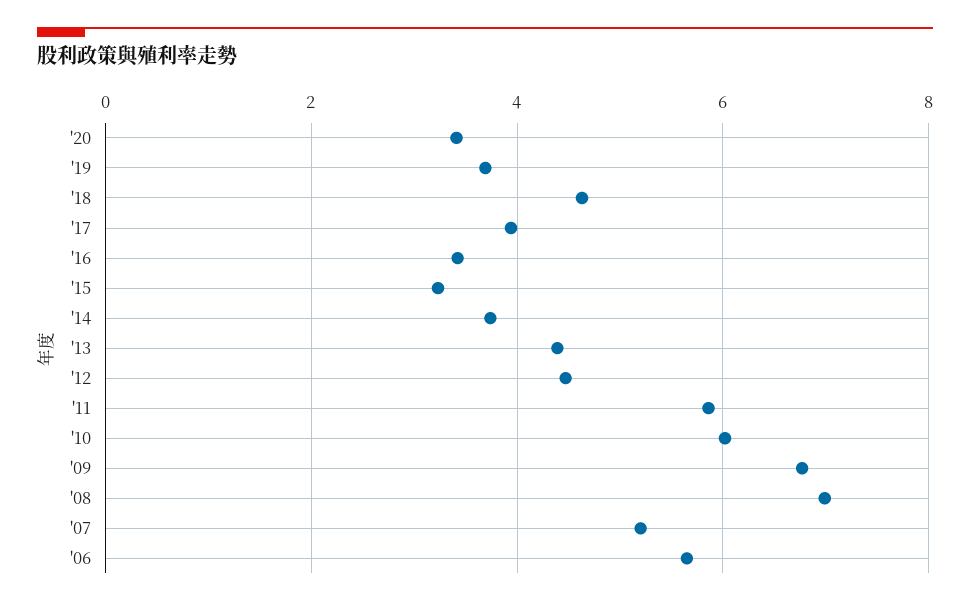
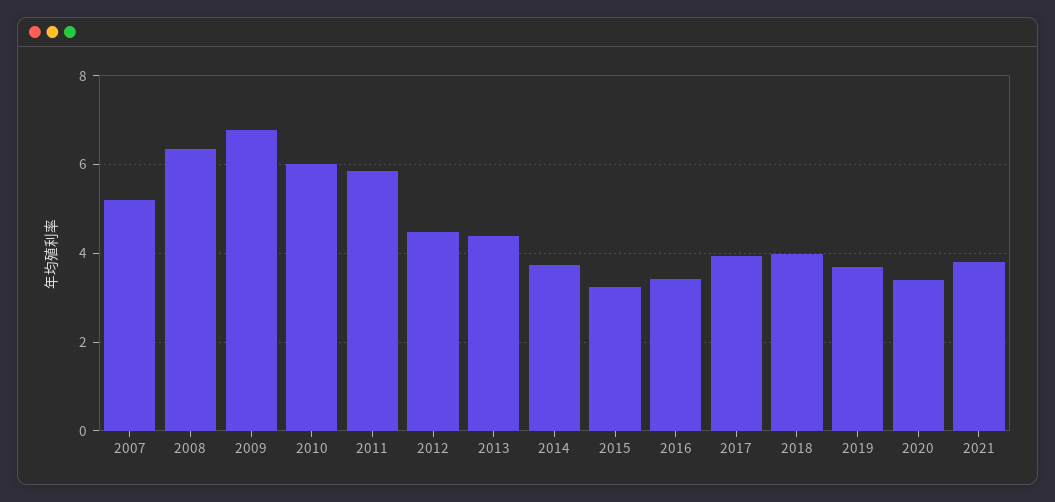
'18: 4.6 -> 4
'08: 7 -> 6.4
'06: 5.6 -> none
2021: none -> 3.8

